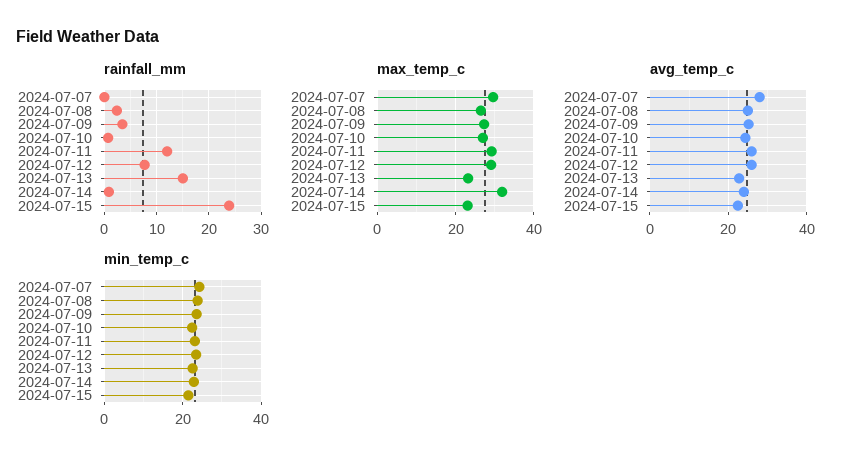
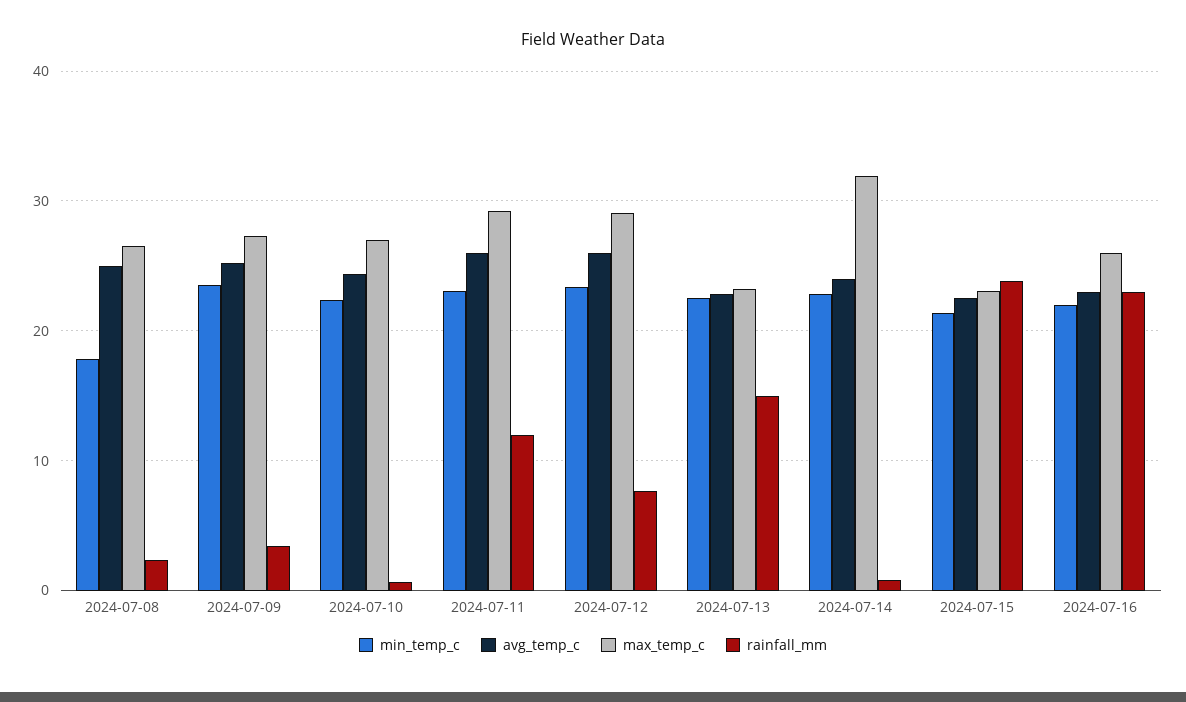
rainfall_mm, 2024-07-07: 0 -> none
max_temp_c, 2024-07-07: 30 -> none
avg_temp_c, 2024-07-07: 28 -> none
min_temp_c, 2024-07-07: 24 -> none
min_temp_c, 2024-07-08: 24 -> 18
min_temp_c, 2024-07-16: none -> 22
avg_temp_c, 2024-07-16: none -> 23
max_temp_c, 2024-07-16: none -> 26
rainfall_mm, 2024-07-16: none -> 23

